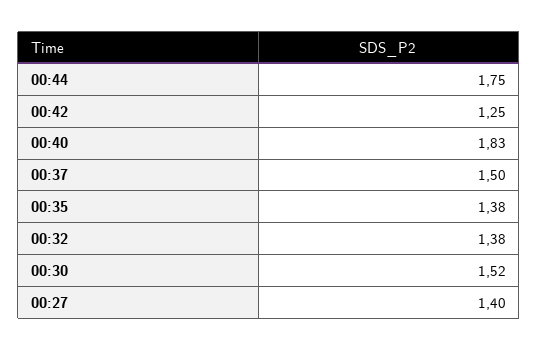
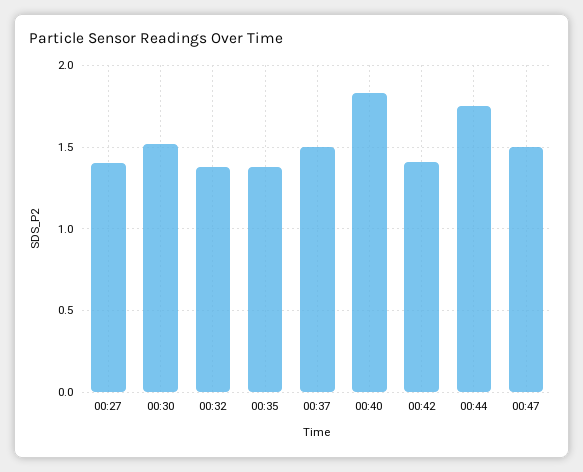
00:42: 1.25 -> 1.4
00:47: none -> 1.5

